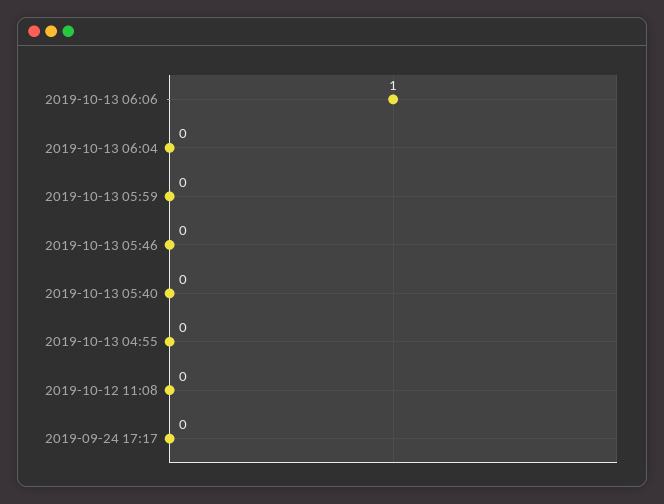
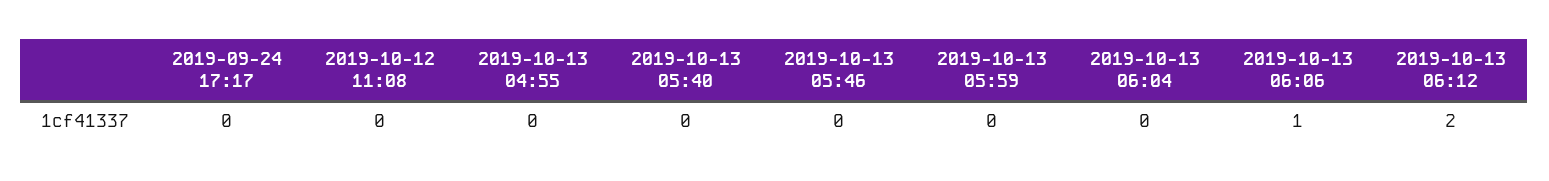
2019-10-13 06:12: none -> 2

